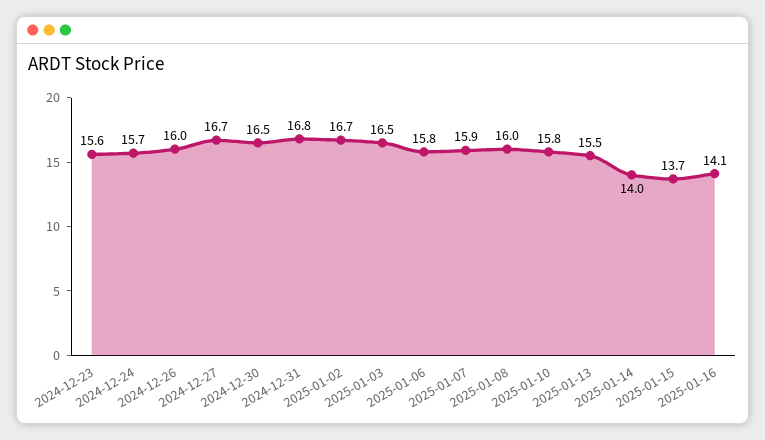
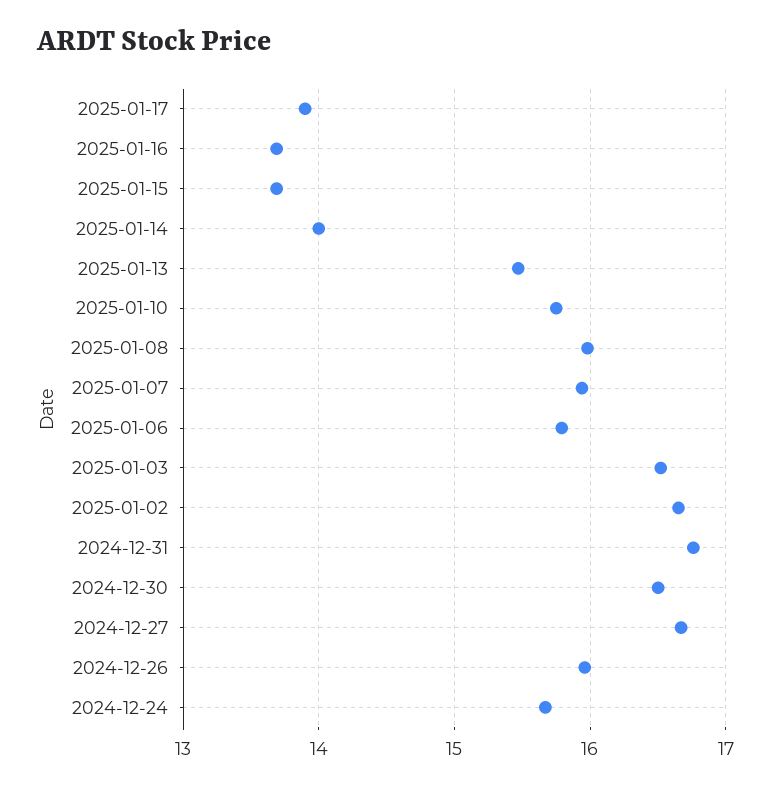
2024-12-23: 15.6 -> none
2025-01-16: 14.1 -> 13.7
2025-01-17: none -> 13.9

